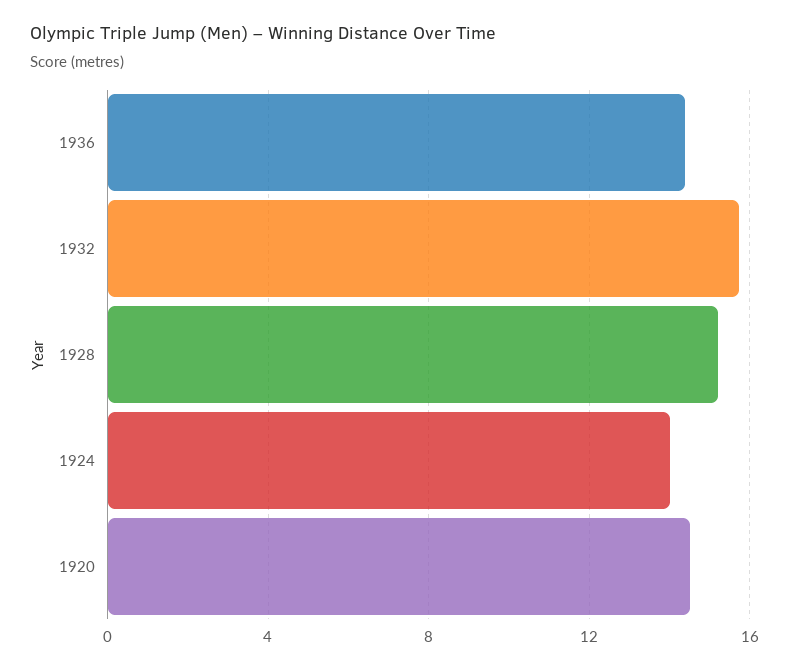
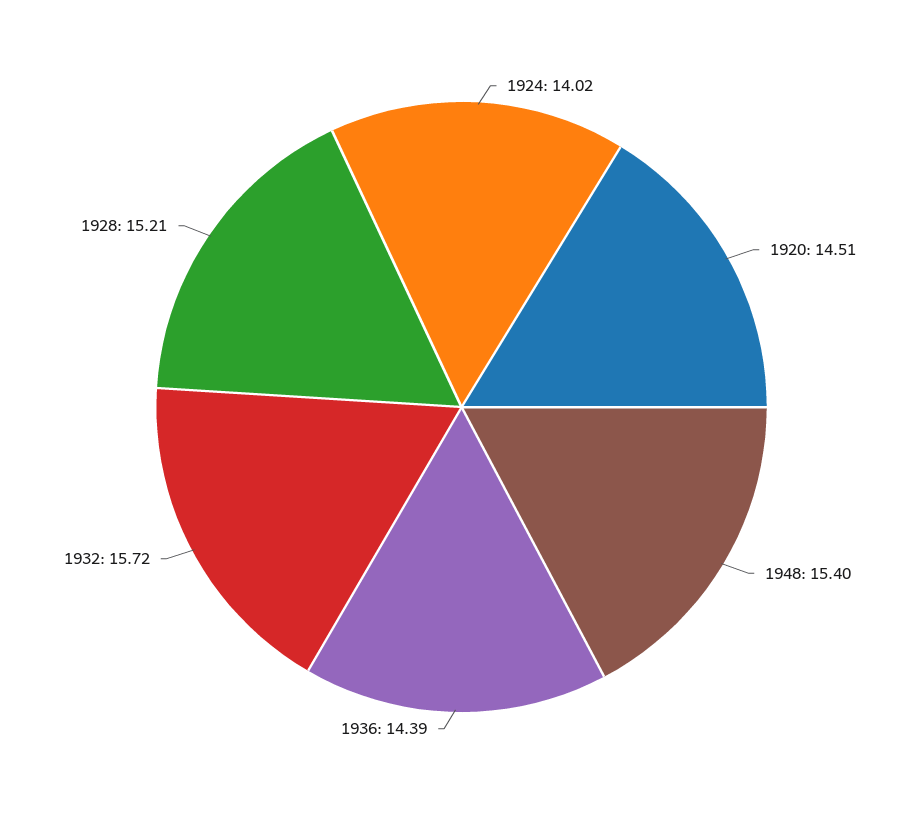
1948: none -> 15.4

